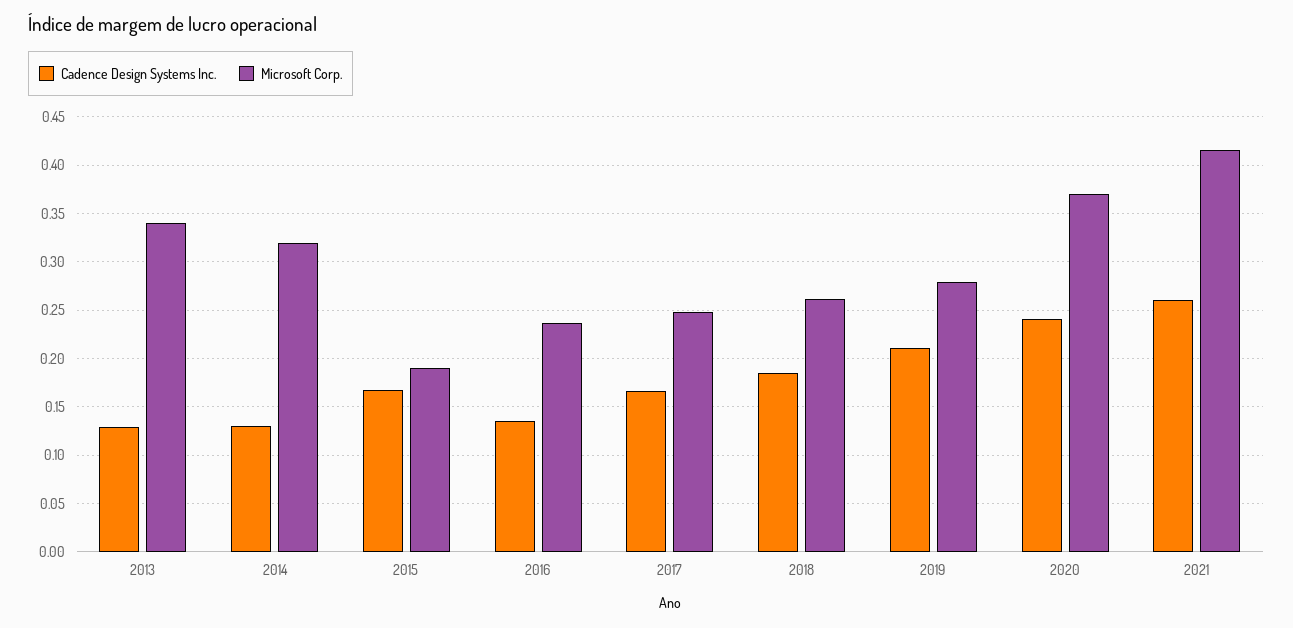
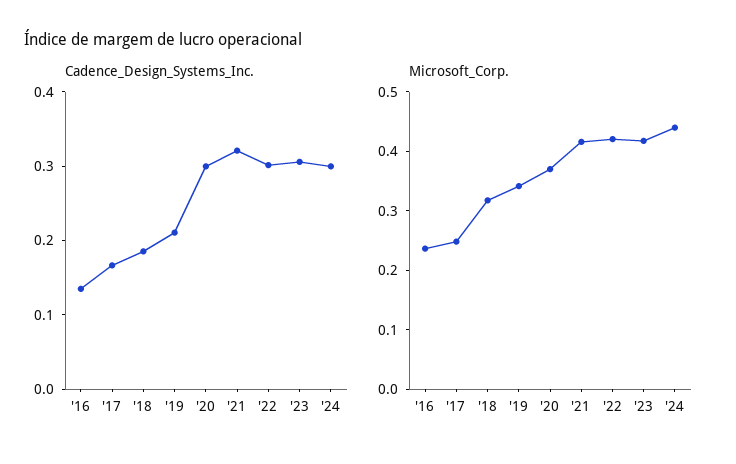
Cadence Design Systems Inc., 2013: 0.13 -> none
Microsoft Corp., 2013: 0.34 -> none
Cadence Design Systems Inc., 2014: 0.13 -> none
Microsoft Corp., 2014: 0.32 -> none
Cadence Design Systems Inc., 2015: 0.17 -> none
Microsoft Corp., 2015: 0.19 -> none
Microsoft Corp., 2018: 0.26 -> 0.32
Microsoft Corp., 2019: 0.28 -> 0.34
Cadence Design Systems Inc., 2020: 0.24 -> 0.3
Cadence Design Systems Inc., 2021: 0.26 -> 0.32
Cadence Design Systems Inc., '22: none -> 0.3
Cadence Design Systems Inc., '23: none -> 0.3
Cadence Design Systems Inc., '24: none -> 0.3
Microsoft Corp., '22: none -> 0.42
Microsoft Corp., '23: none -> 0.42
Microsoft Corp., '24: none -> 0.44

